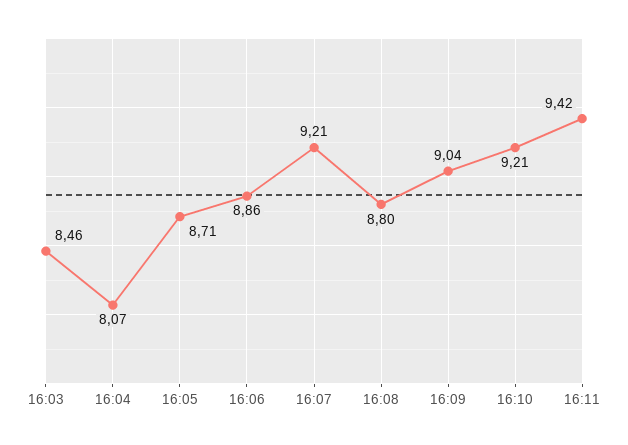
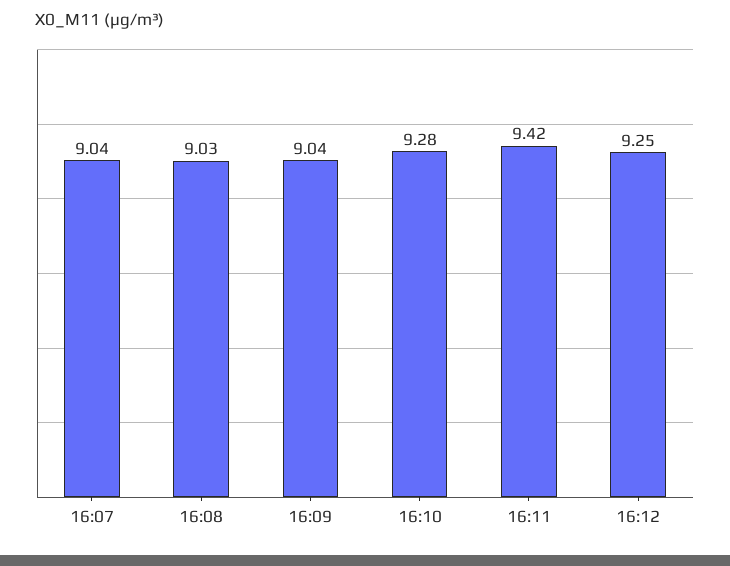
16:03: 8.46 -> none
16:04: 8.07 -> none
16:05: 8.71 -> none
16:06: 8.86 -> none
16:07: 9.21 -> 9.04
16:08: 8.8 -> 9.03
16:10: 9.21 -> 9.28
16:12: none -> 9.25

